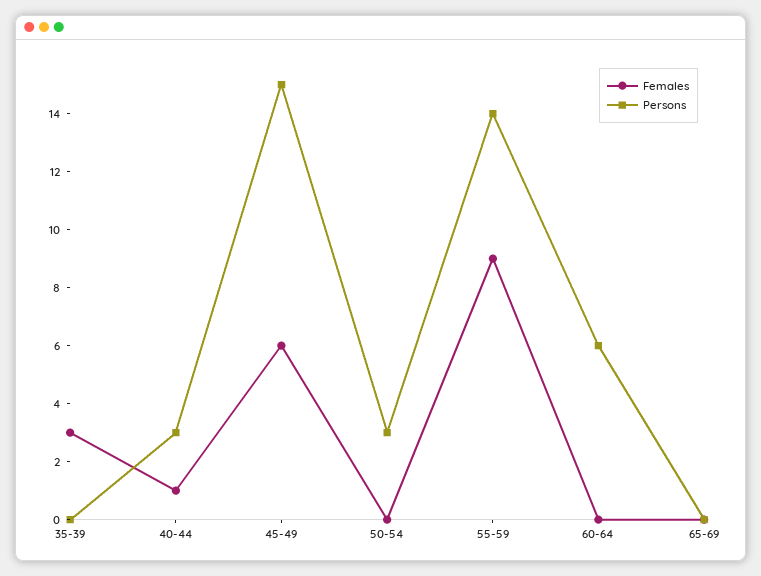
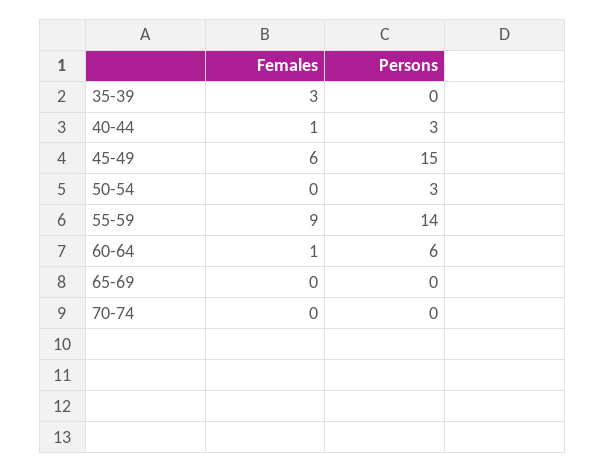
Females, 60-64: 0 -> 1
Females, 70-74: none -> 0
Persons, 70-74: none -> 0

